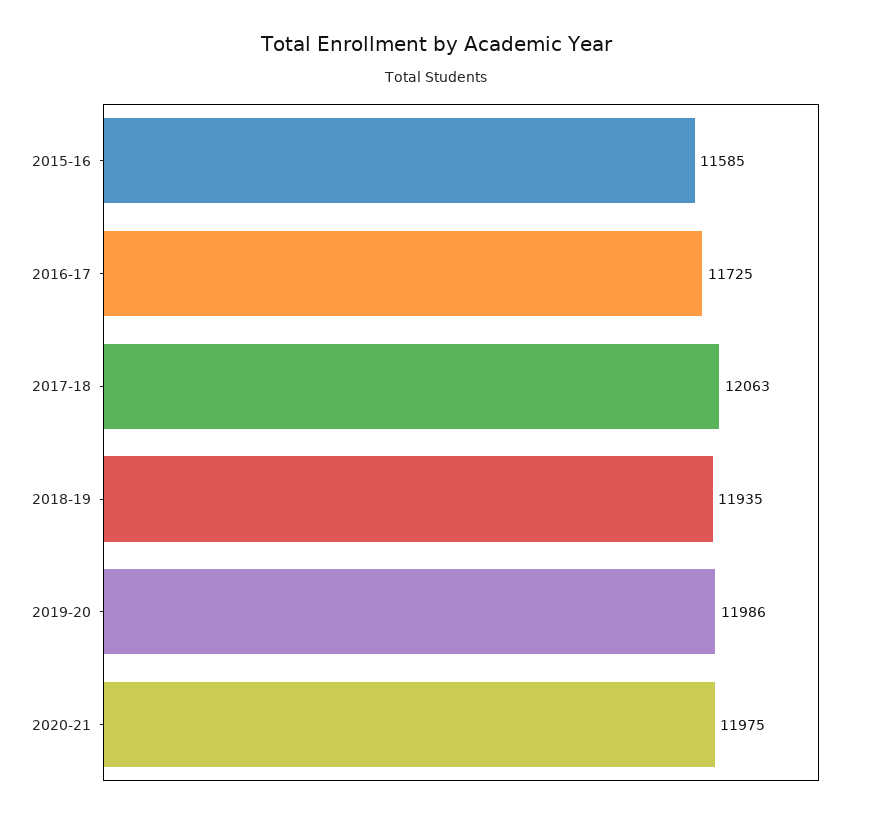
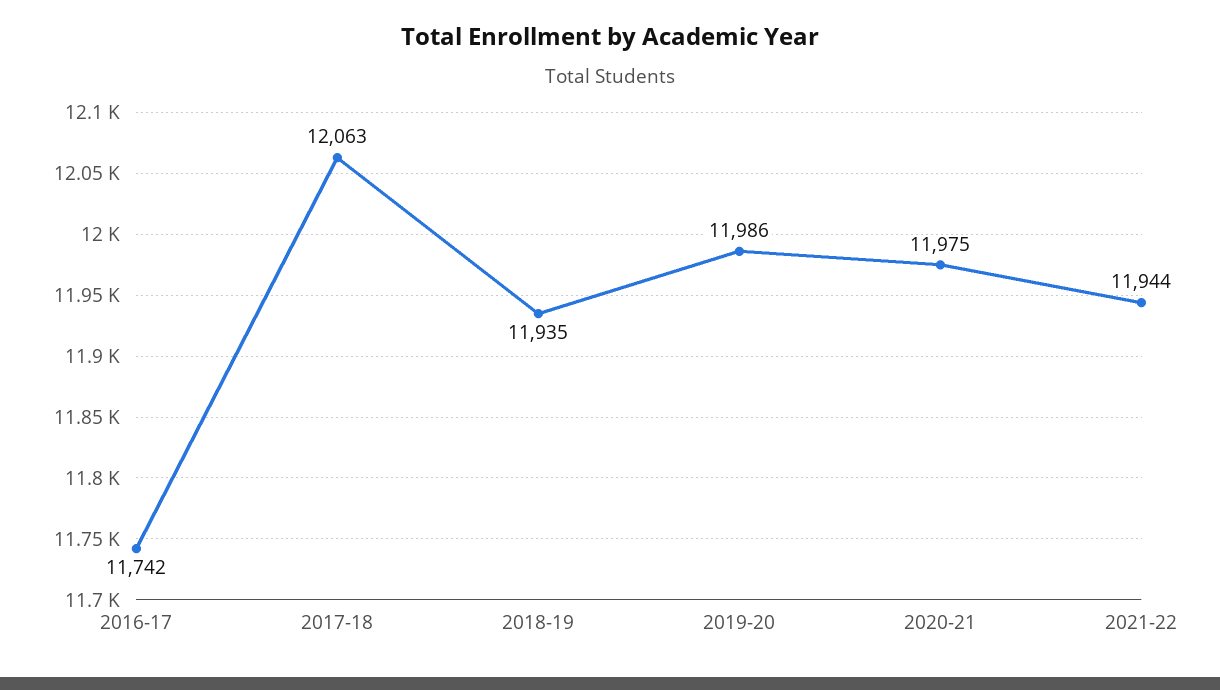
2015-16: 11585 -> none
2016-17: 11725 -> 11742
2021-22: none -> 11944

